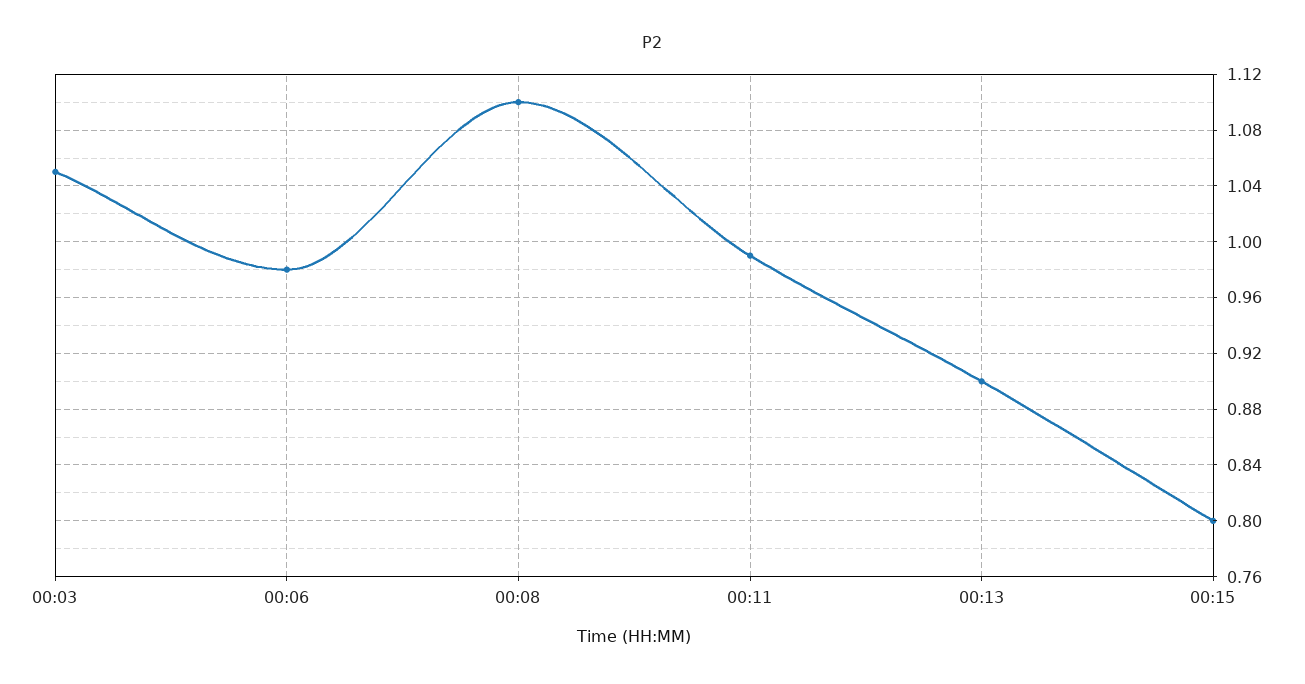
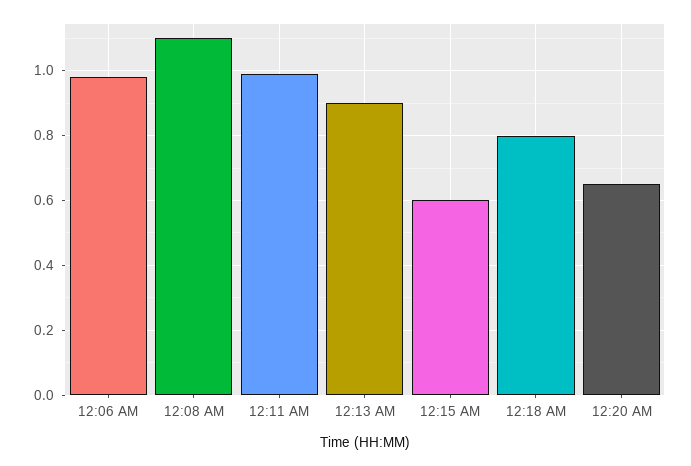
00:03: 1.05 -> none
00:15: 0.8 -> 0.6
12:18 AM: none -> 0.8
12:20 AM: none -> 0.65

